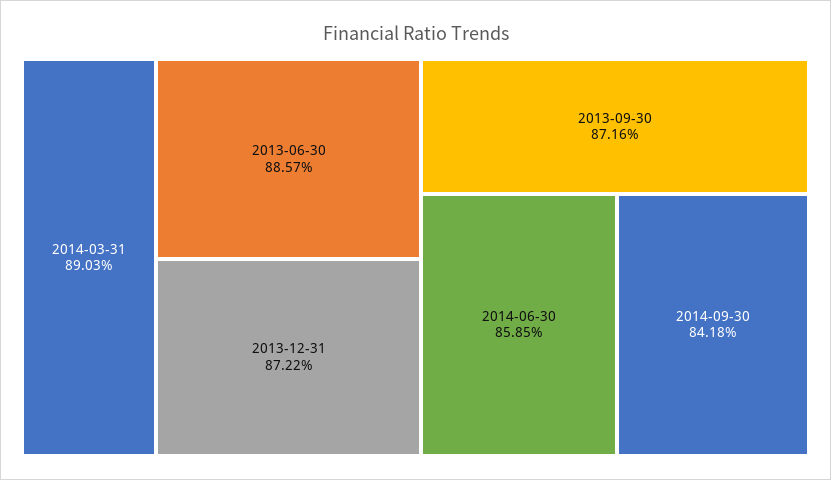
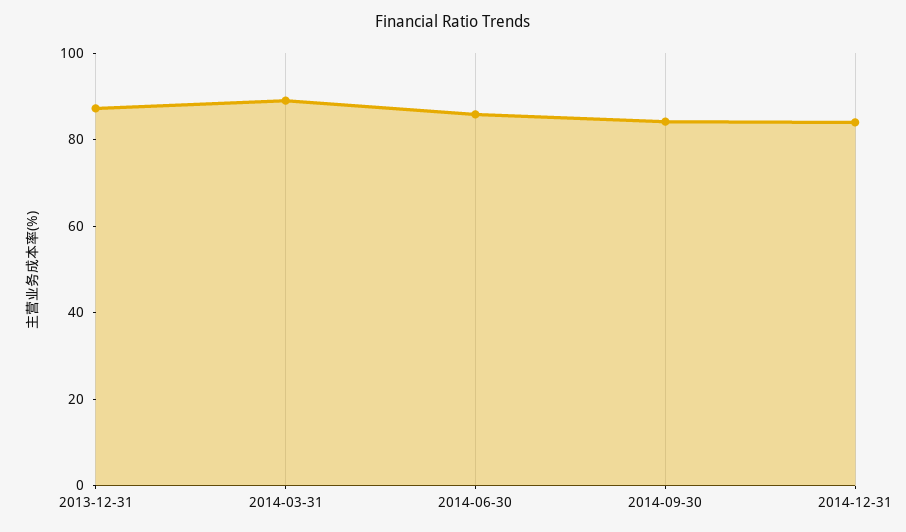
2013-06-30: 88.57 -> none
2013-09-30: 87.16 -> none
2014-12-31: none -> 85

